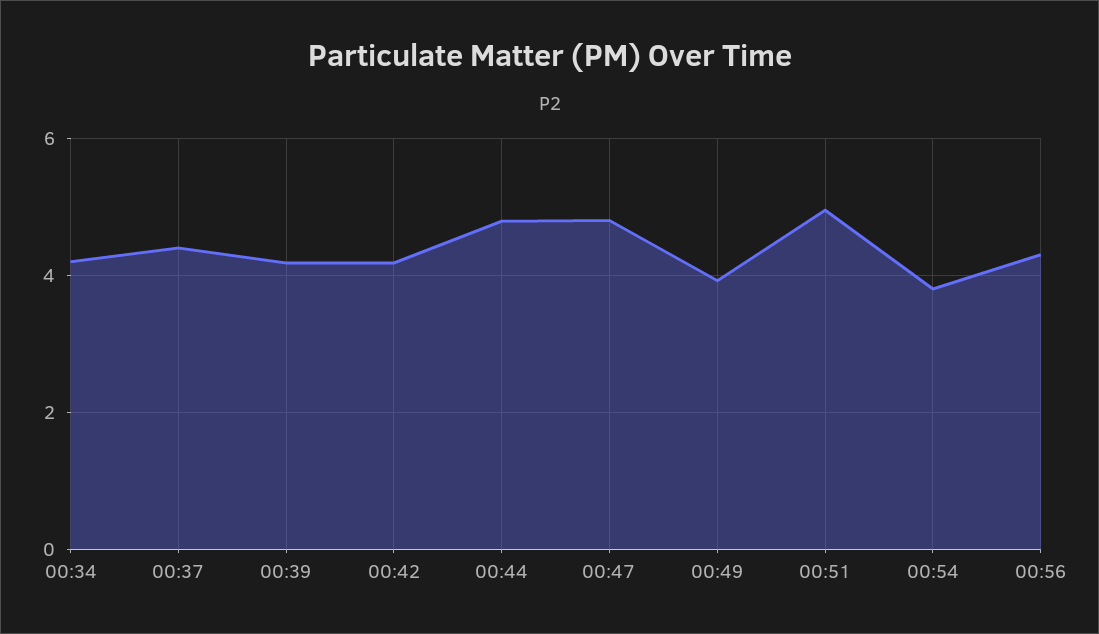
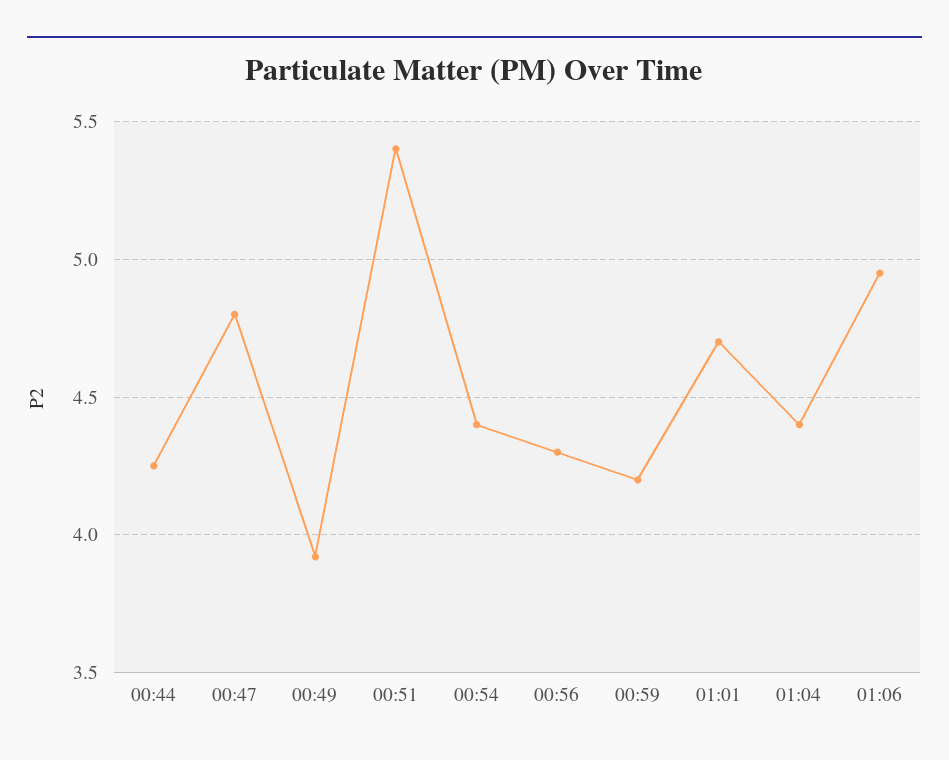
00:34: 4.2 -> none
00:37: 4.4 -> none
00:39: 4.2 -> none
00:42: 4.2 -> none
00:44: 4.8 -> 4.25
00:51: 5 -> 5.4
00:54: 3.8 -> 4.4
00:59: none -> 4.2
01:01: none -> 4.7
01:04: none -> 4.4
01:06: none -> 4.95

